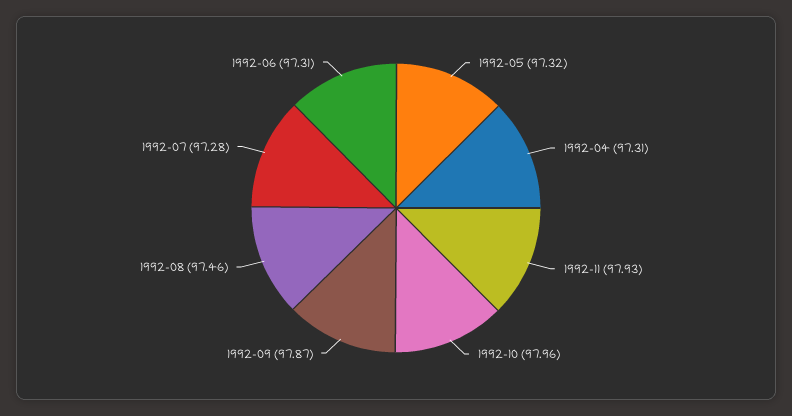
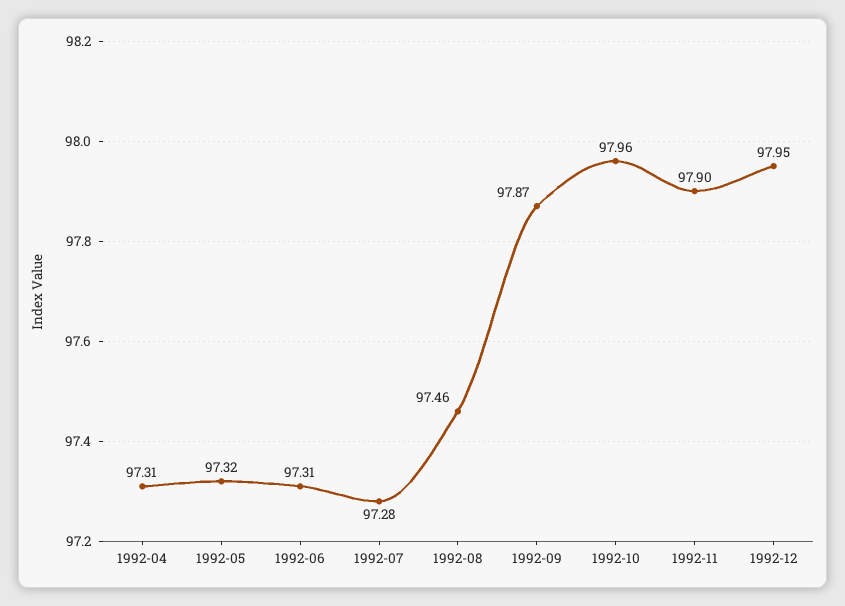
1992-11: 97.93 -> 97.9
1992-12: none -> 97.95

